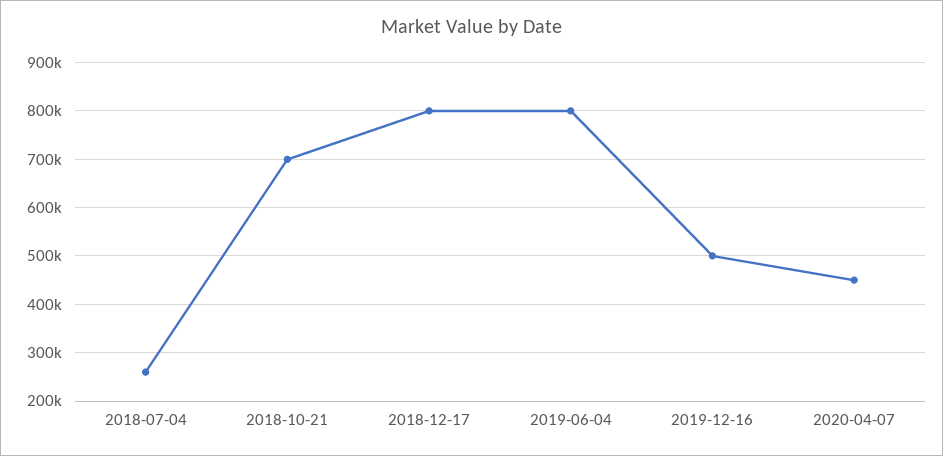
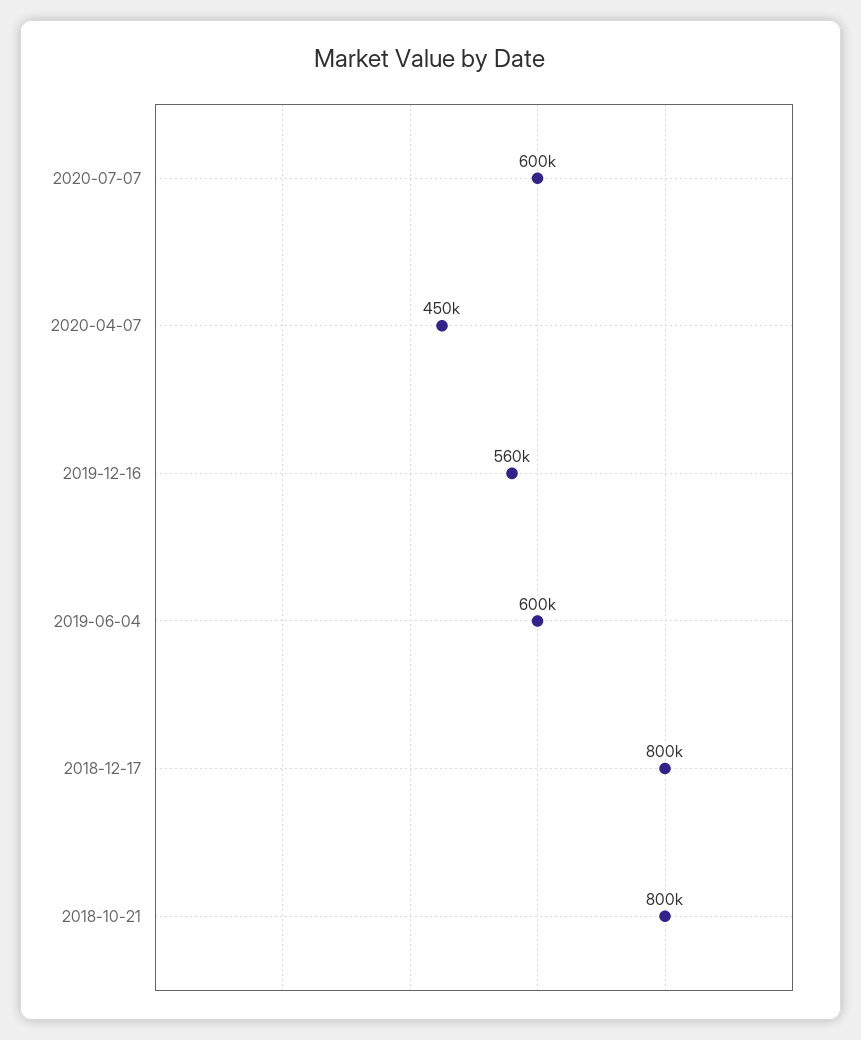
2018-07-04: 260000 -> none
2018-10-21: 700000 -> 800000
2019-06-04: 800000 -> 600000
2019-12-16: 500000 -> 560000
2020-07-07: none -> 600000

